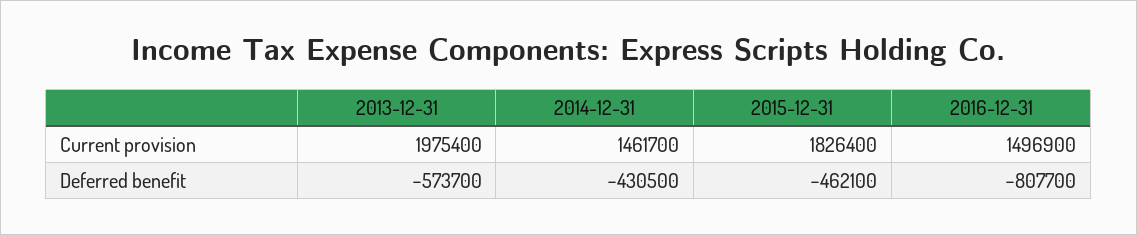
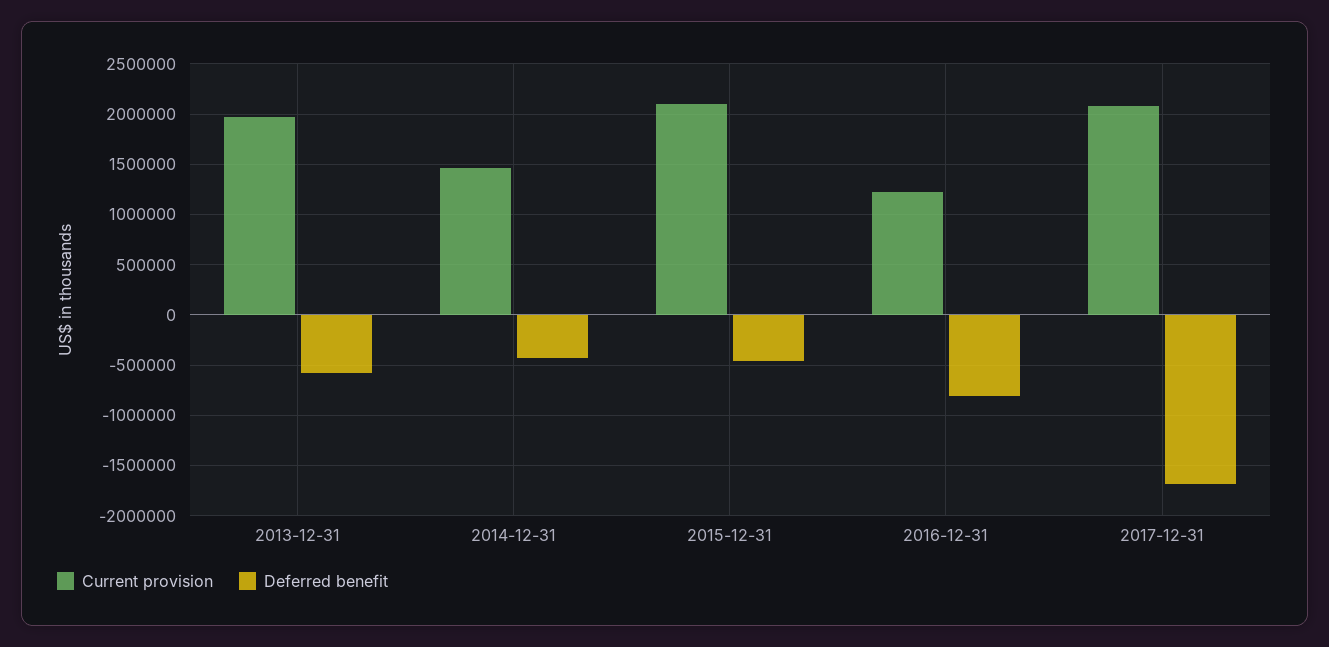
Current provision, 2015-12-31: 1826400 -> 2100000
Current provision, 2016-12-31: 1496900 -> 1200000
Current provision, 2017-12-31: none -> 2100000
Deferred benefit, 2017-12-31: none -> -1700000

